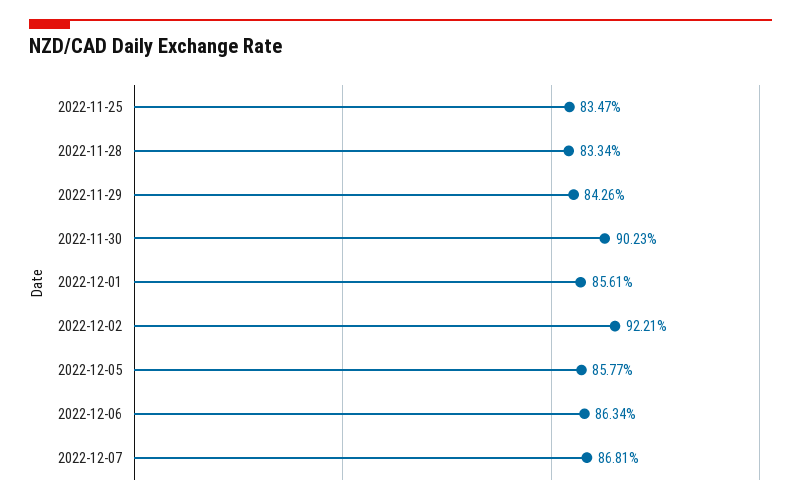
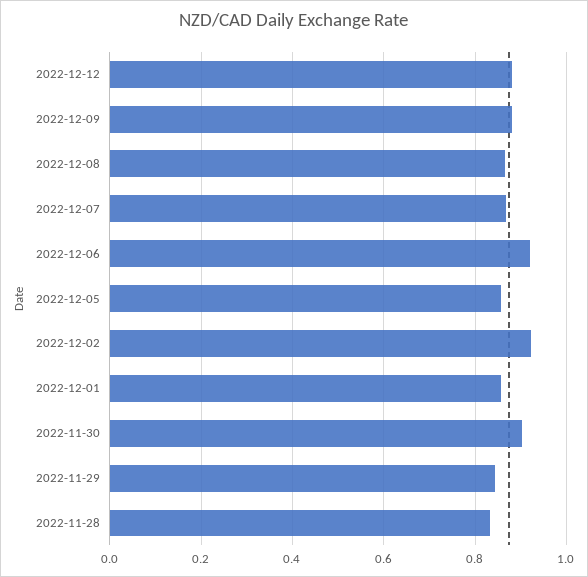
2022-11-25: 0.8347 -> none
2022-12-06: 0.8634 -> 0.92
2022-12-12: none -> 0.88
2022-12-09: none -> 0.88
2022-12-08: none -> 0.86

